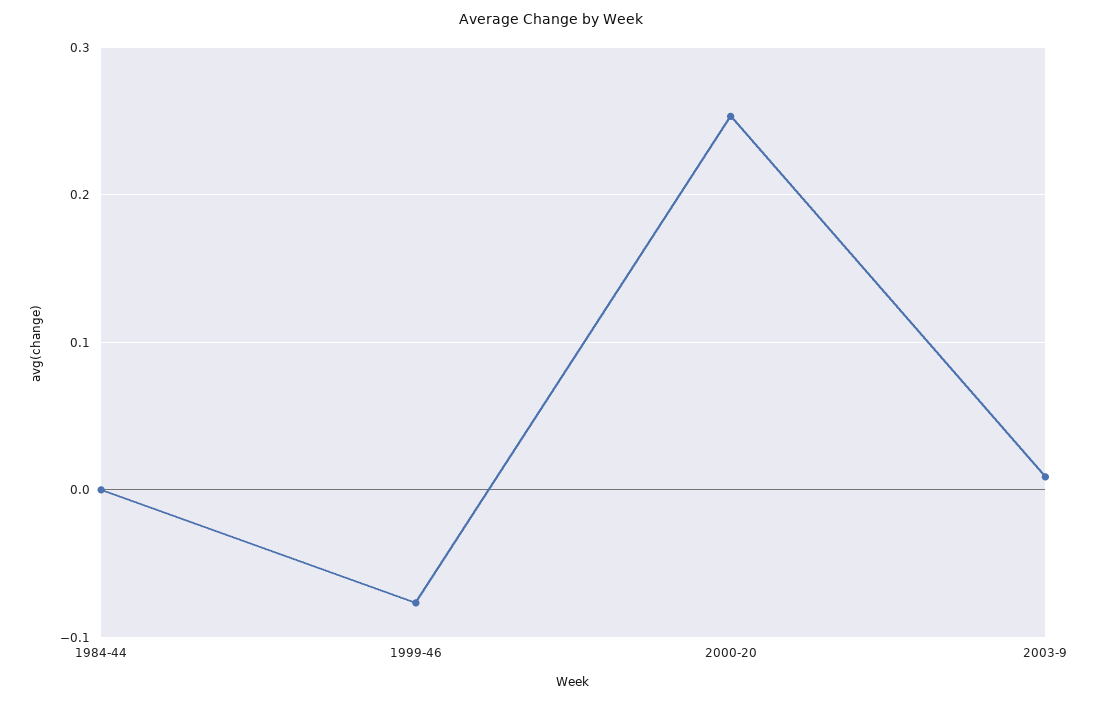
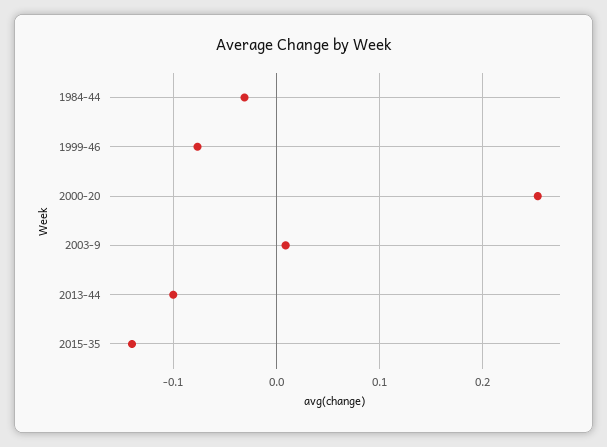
1984-44: 0 -> -0.03
2013-44: none -> -0.1
2015-35: none -> -0.14

